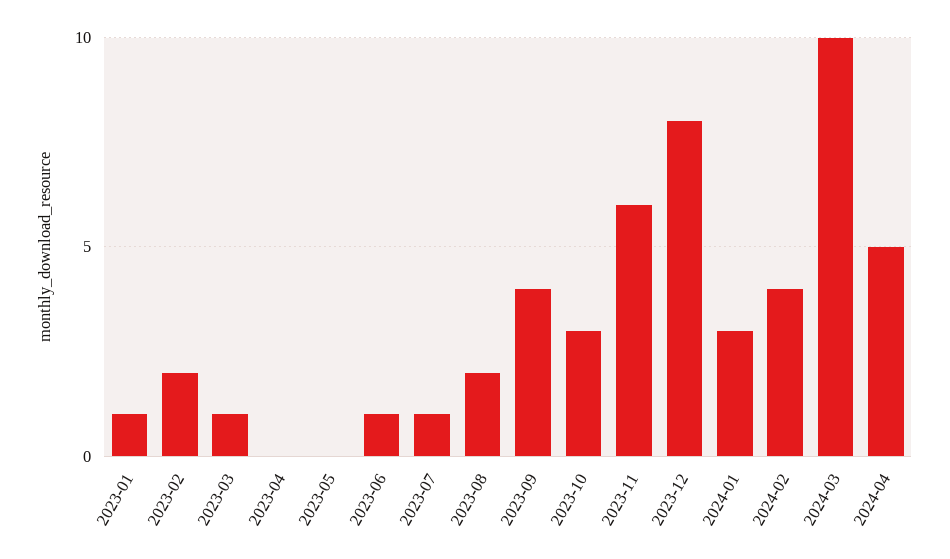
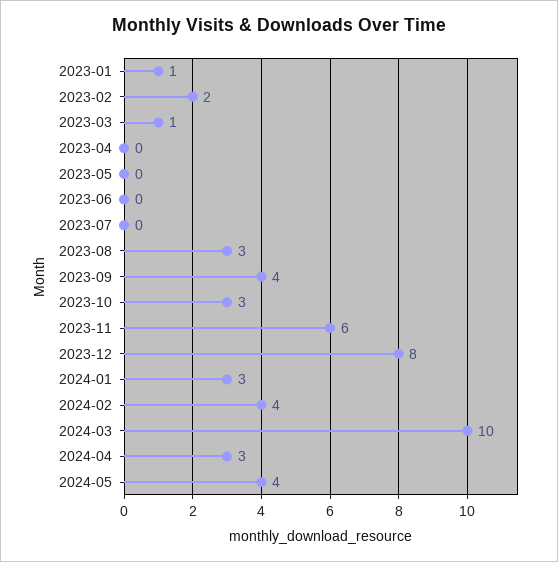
2023-06: 1 -> 0
2023-07: 1 -> 0
2023-08: 2 -> 3
2024-04: 5 -> 3
2024-05: none -> 4

